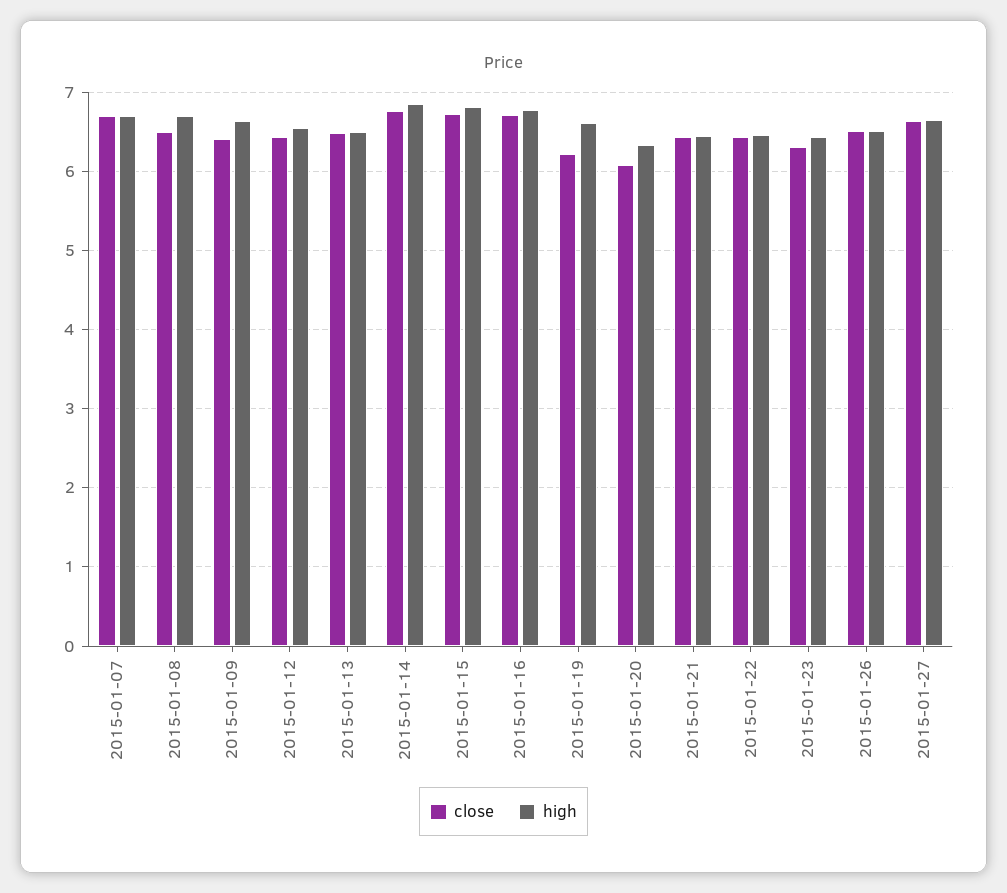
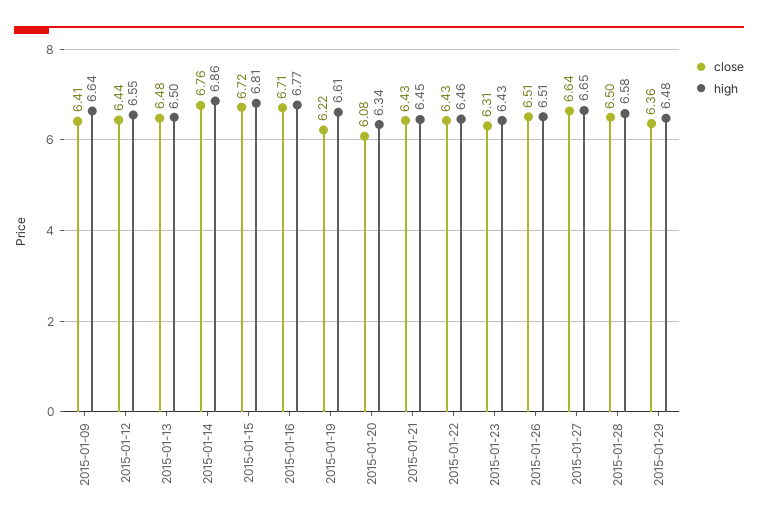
close, 2015-01-07: 6.7 -> none
high, 2015-01-07: 6.7 -> none
close, 2015-01-08: 6.5 -> none
high, 2015-01-08: 6.7 -> none
close, 2015-01-28: none -> 6.5
high, 2015-01-28: none -> 6.58
close, 2015-01-29: none -> 6.36
high, 2015-01-29: none -> 6.48

